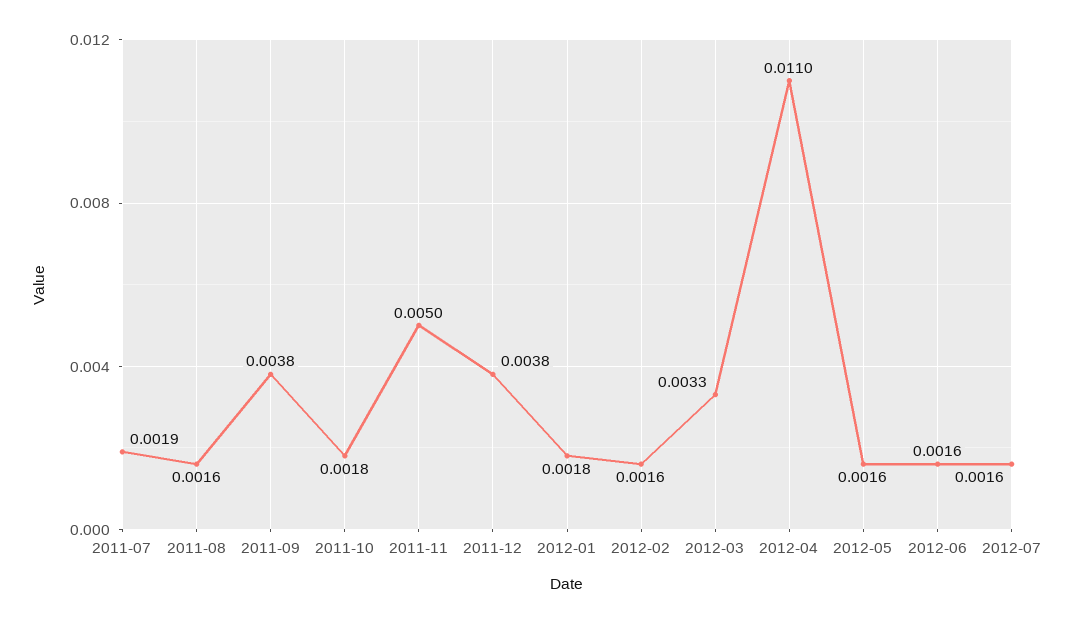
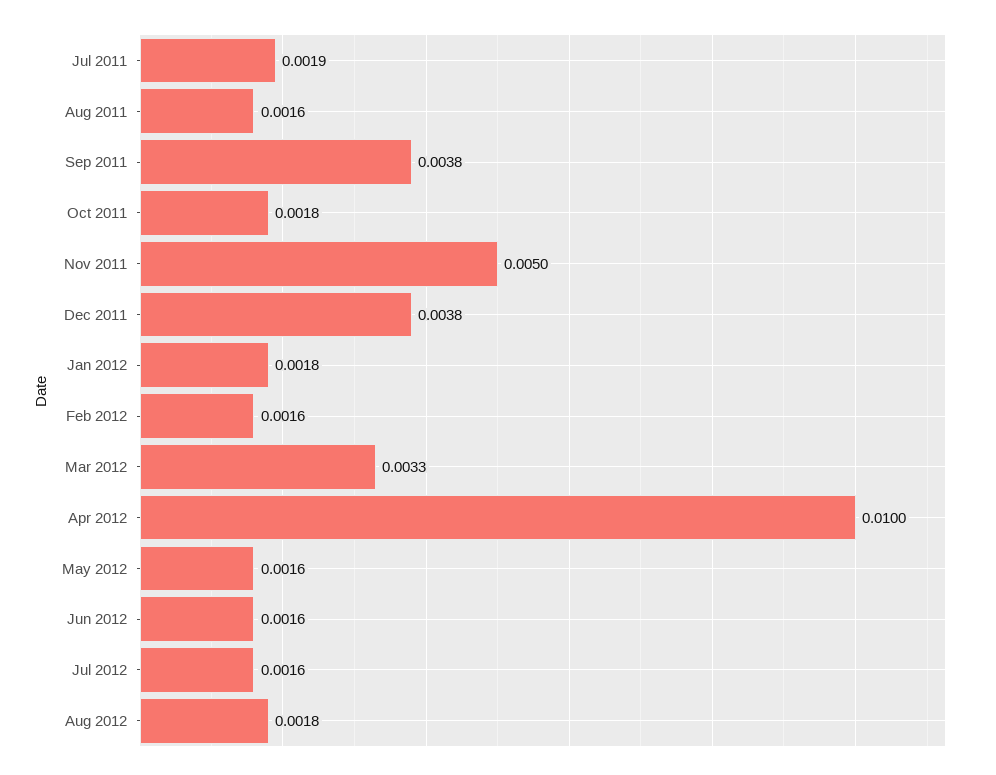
2012-04: 0.011 -> 0.01
Aug 2012: none -> 0.0018

